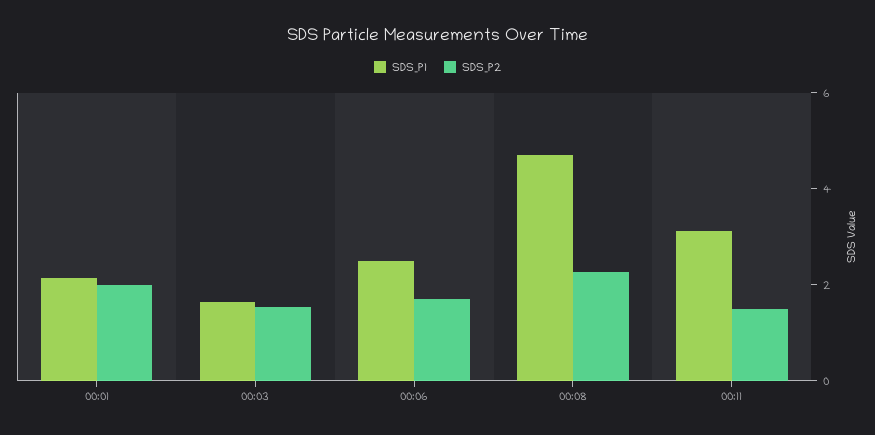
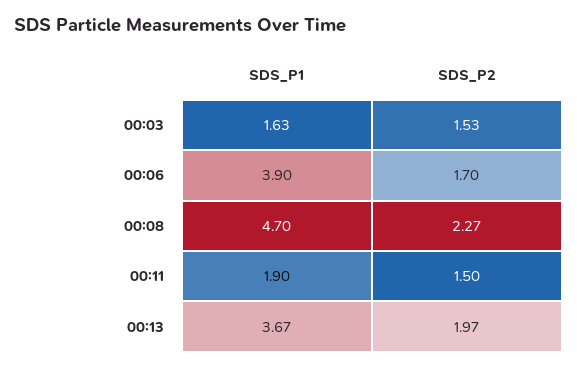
SDS_P1, 00:01: 2 -> none
SDS_P2, 00:01: 2 -> none
SDS_P1, 00:06: 2.5 -> 3.9
SDS_P1, 00:11: 3 -> 1.9
SDS_P1, 00:13: none -> 3.67
SDS_P2, 00:13: none -> 1.97

